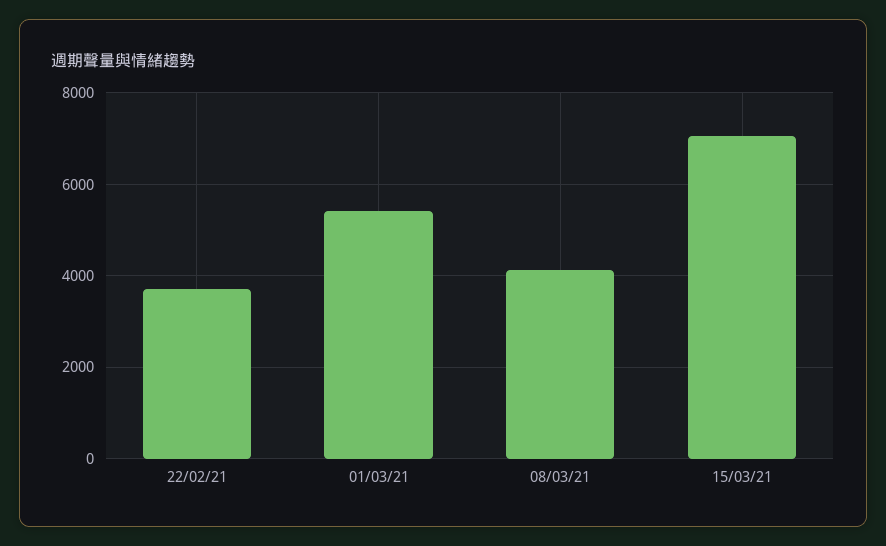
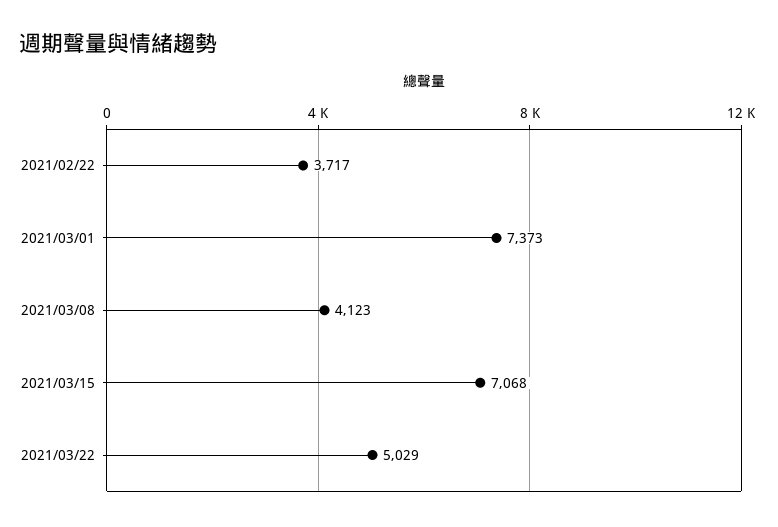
01/03/21: 5400 -> 7373
2021/03/22: none -> 5029

